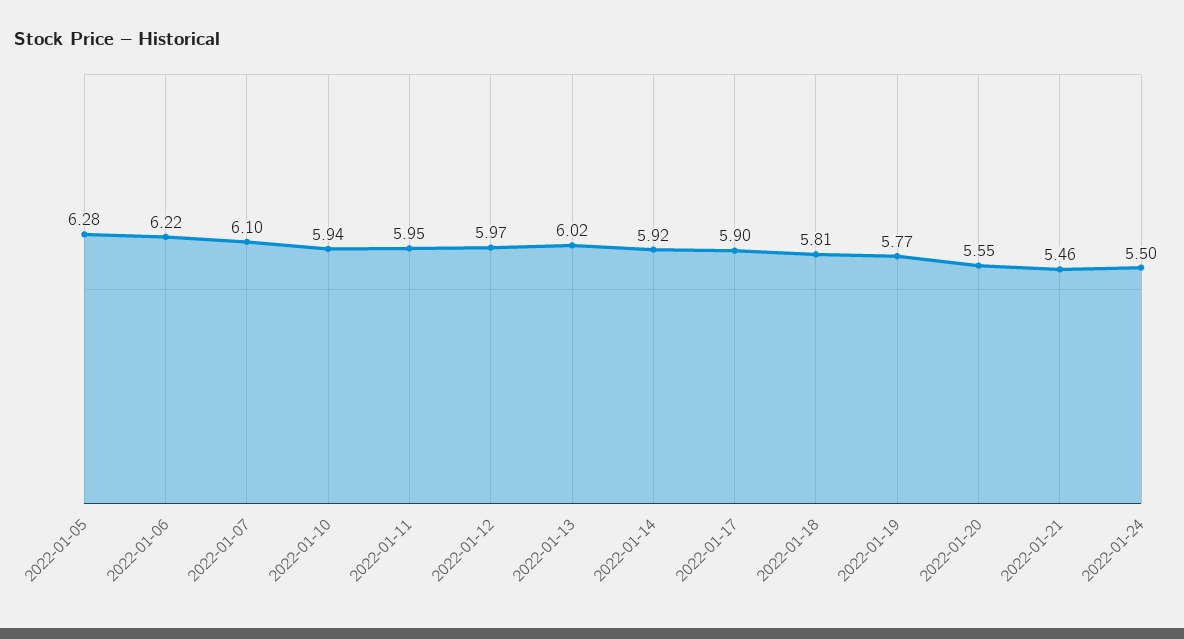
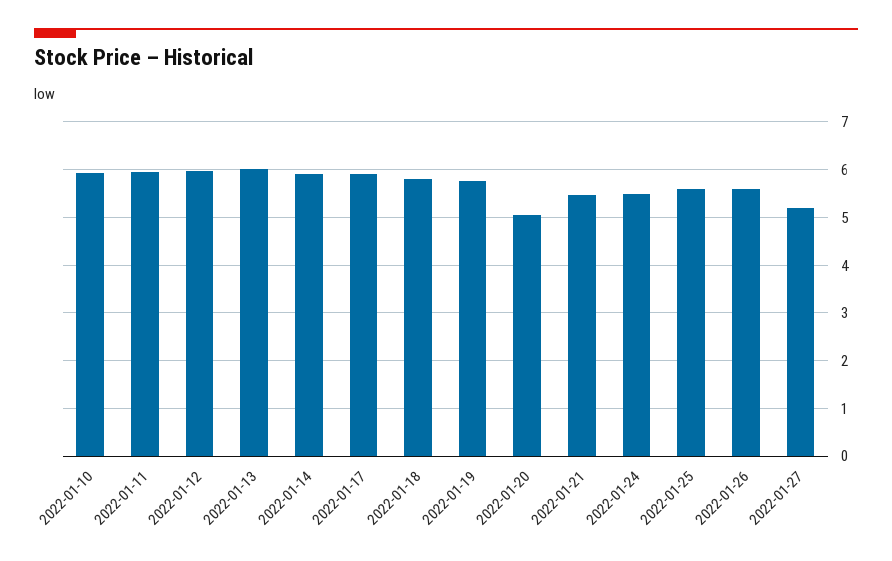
2022-01-05: 6.28 -> none
2022-01-06: 6.22 -> none
2022-01-07: 6.1 -> none
2022-01-20: 5.55 -> 5
2022-01-25: none -> 5.6
2022-01-26: none -> 5.6
2022-01-27: none -> 5.2

